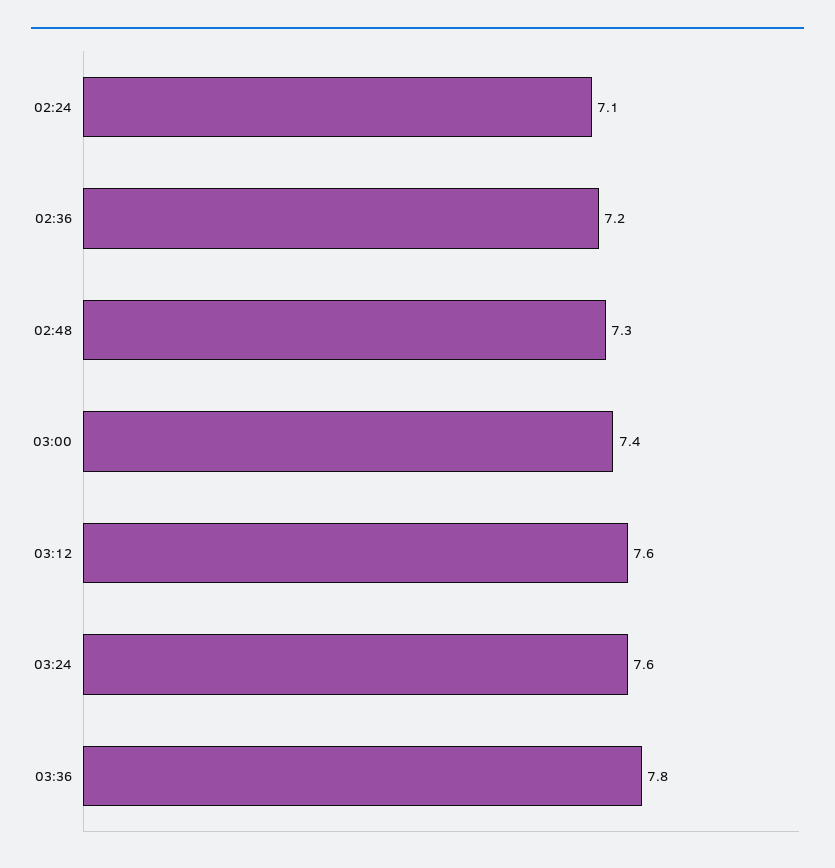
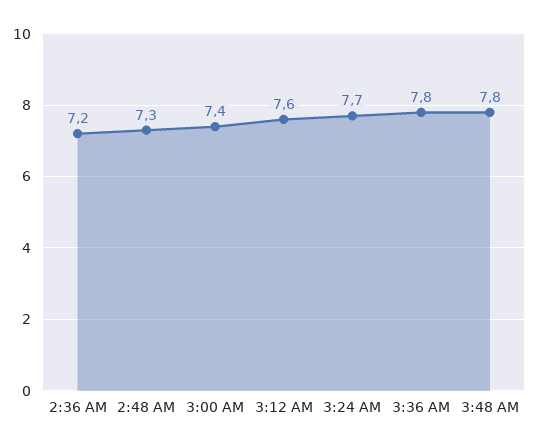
02:24: 7.1 -> none
03:24: 7.6 -> 7.7
3:48 AM: none -> 7.8

